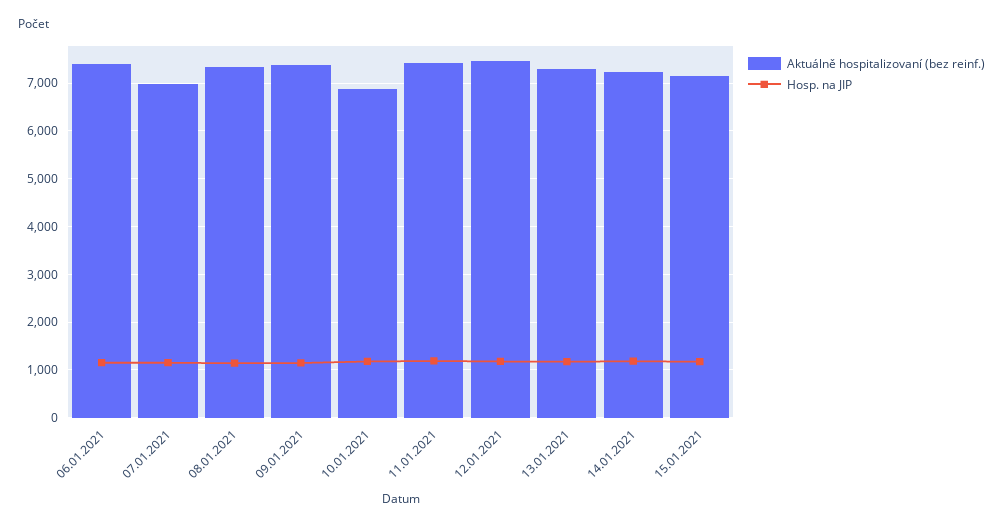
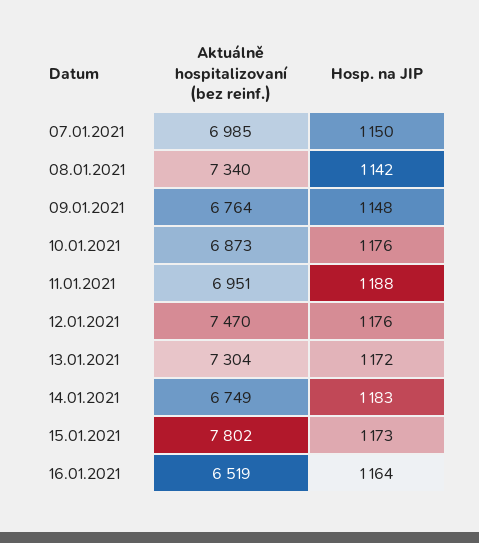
Aktuálně hospitalizovaní (bez reinf.), 06.01.2021: 7400 -> none
Hosp. na JIP, 06.01.2021: 1200 -> none
Aktuálně hospitalizovaní (bez reinf.), 09.01.2021: 7400 -> 6764
Aktuálně hospitalizovaní (bez reinf.), 11.01.2021: 7400 -> 6951
Aktuálně hospitalizovaní (bez reinf.), 14.01.2021: 7200 -> 6749
Aktuálně hospitalizovaní (bez reinf.), 15.01.2021: 7200 -> 7802
Aktuálně hospitalizovaní (bez reinf.), 16.01.2021: none -> 6519
Hosp. na JIP, 16.01.2021: none -> 1164

